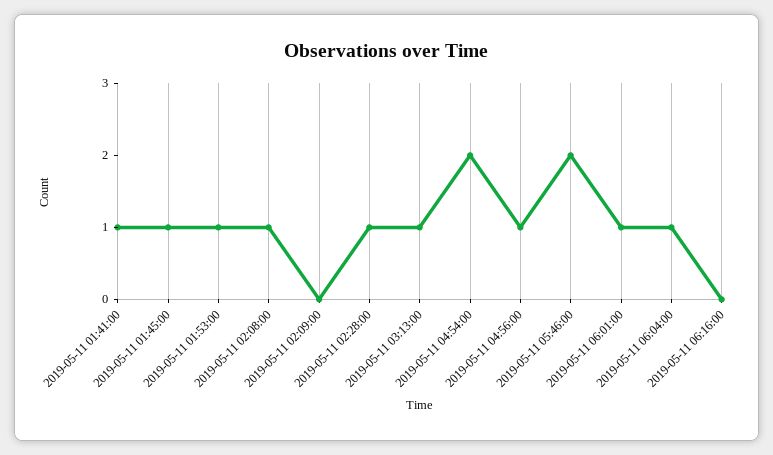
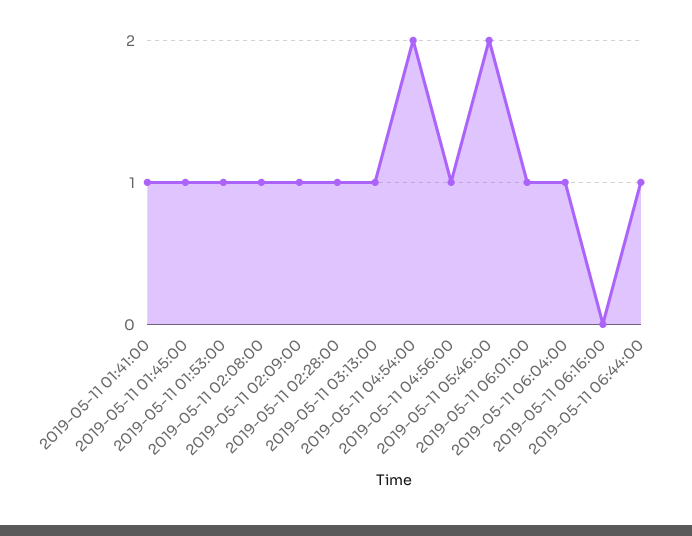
2019-05-11 02:09:00: 0 -> 1
2019-05-11 06:44:00: none -> 1

